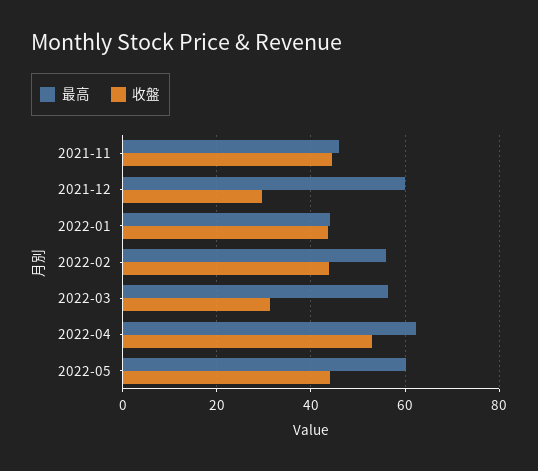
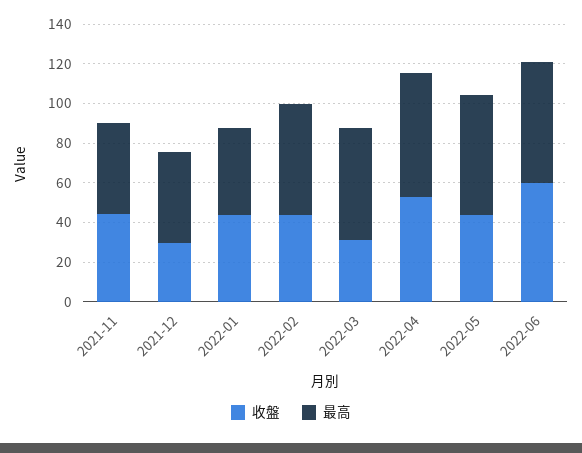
最高, 2021-12: 60 -> 45
收盤, 2022-06: none -> 60
最高, 2022-06: none -> 60

